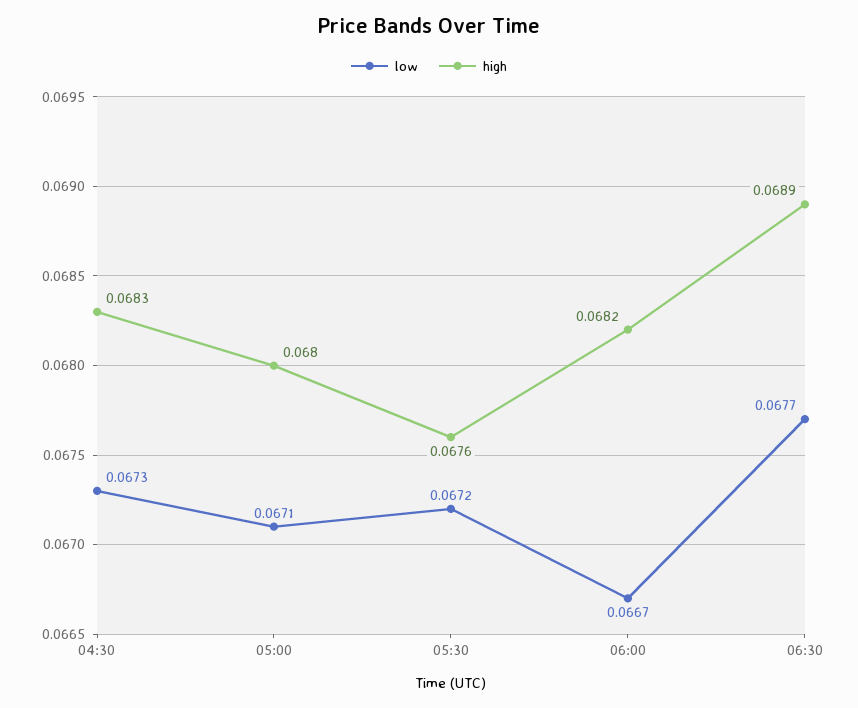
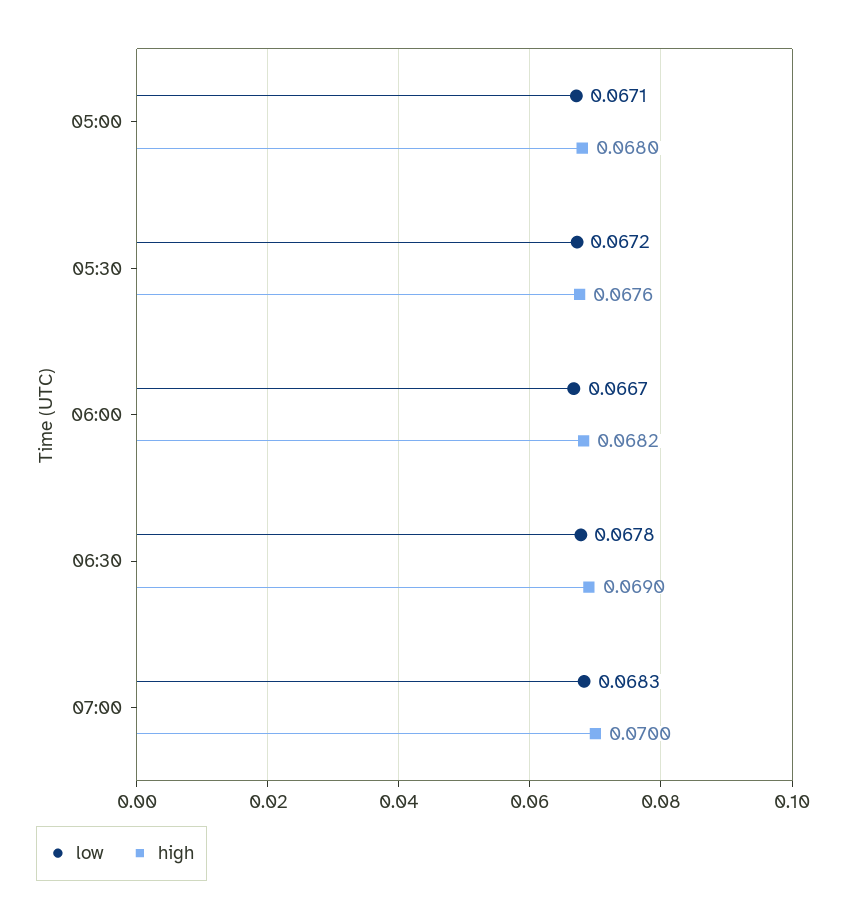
low, 04:30: 0.0673 -> none
high, 04:30: 0.0683 -> none
low, 06:30: 0.0677 -> 0.0678
high, 06:30: 0.0689 -> 0.069
low, 07:00: none -> 0.0683
high, 07:00: none -> 0.07

